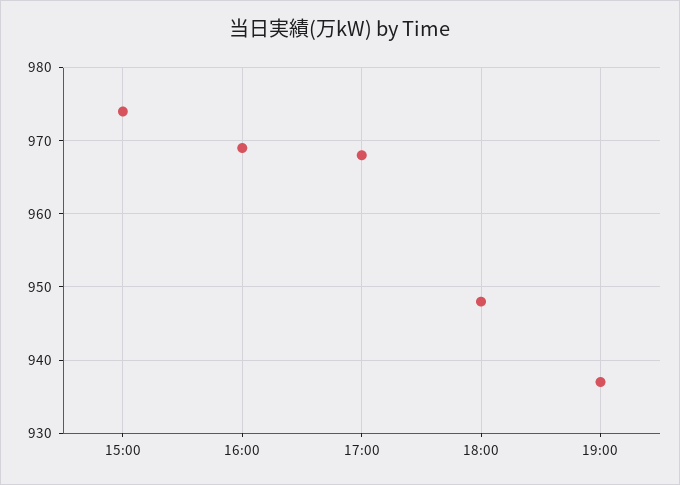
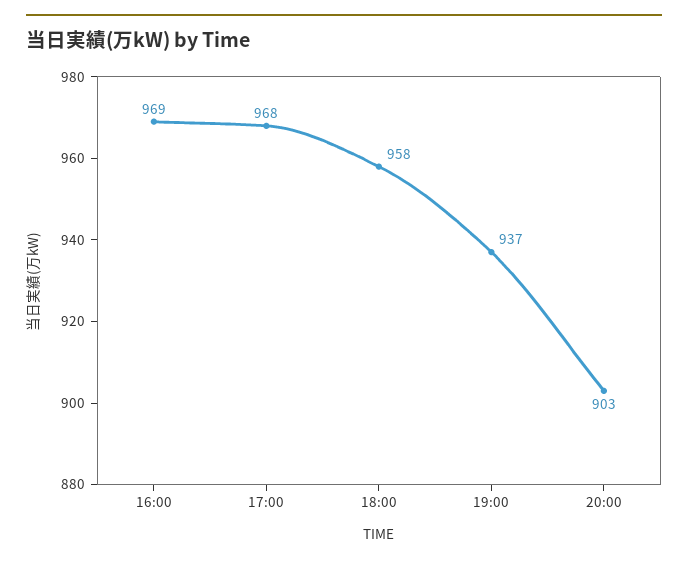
15:00: 974 -> none
18:00: 948 -> 958
20:00: none -> 903

